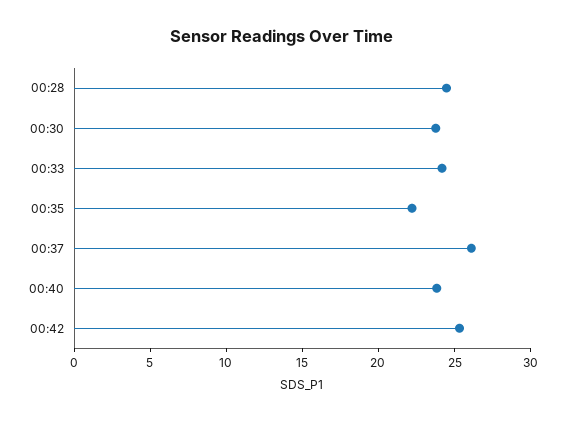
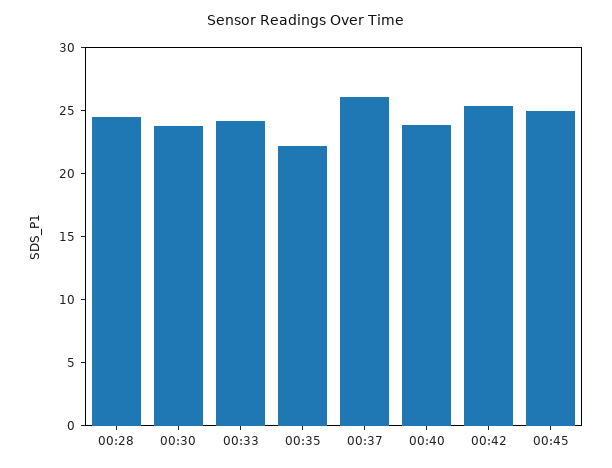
00:45: none -> 25

